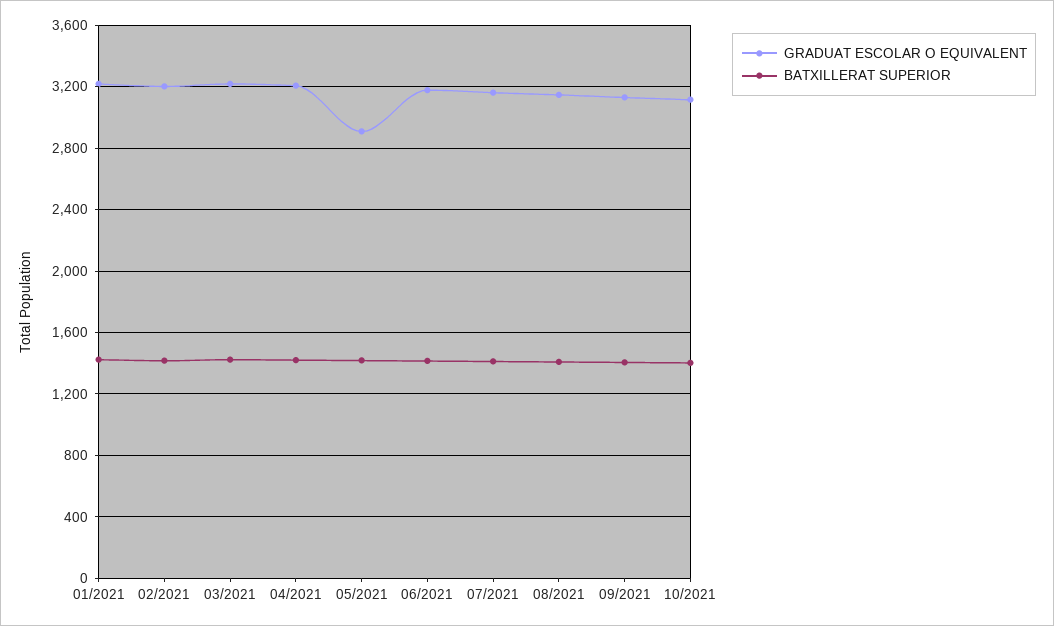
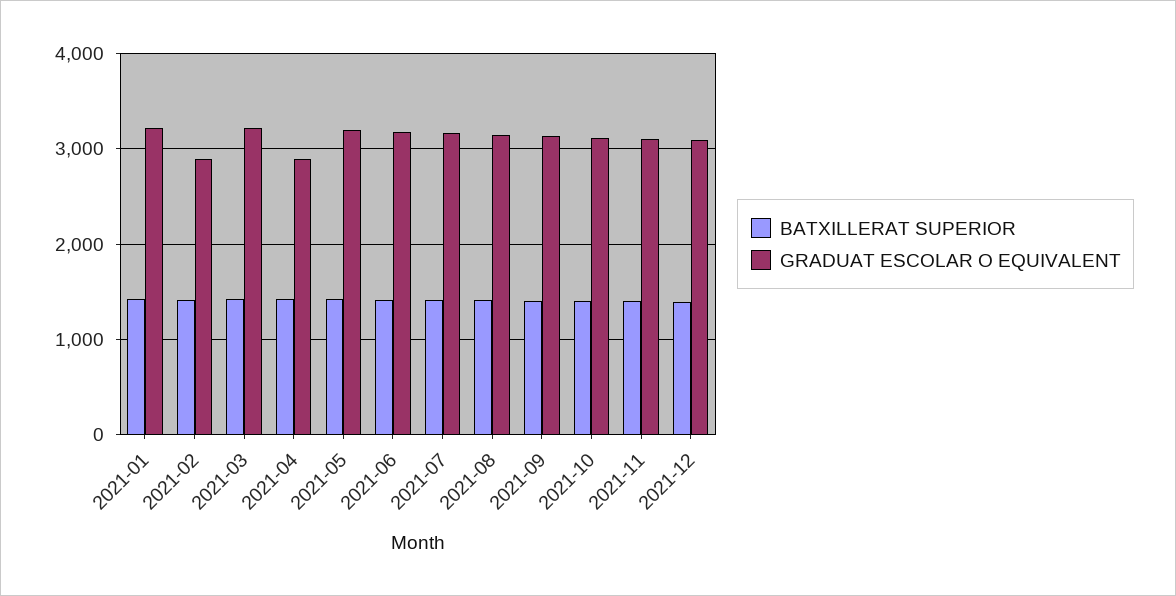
GRADUAT ESCOLAR O EQUIVALENT, 02/2021: 3200 -> 2900
GRADUAT ESCOLAR O EQUIVALENT, 04/2021: 3200 -> 2900
GRADUAT ESCOLAR O EQUIVALENT, 05/2021: 2900 -> 3200
BATXILLERAT SUPERIOR, 2021-11: none -> 1400
GRADUAT ESCOLAR O EQUIVALENT, 2021-11: none -> 3100
BATXILLERAT SUPERIOR, 2021-12: none -> 1400
GRADUAT ESCOLAR O EQUIVALENT, 2021-12: none -> 3100

